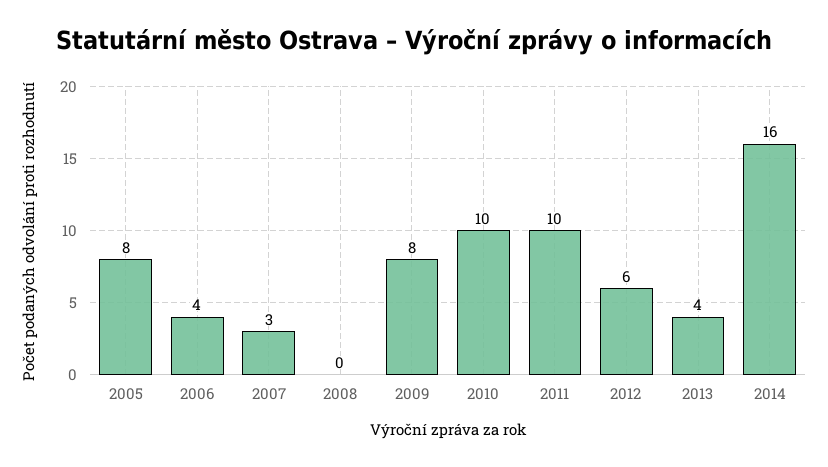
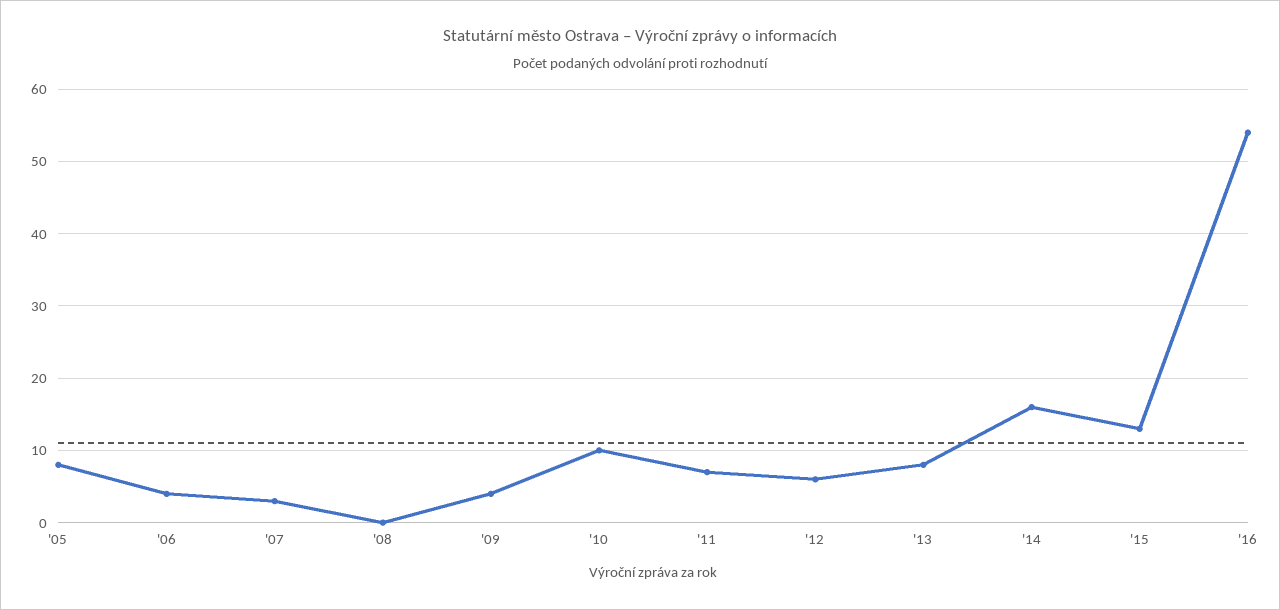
2009: 8 -> 4
2011: 10 -> 7
2013: 4 -> 8
'15: none -> 13
'16: none -> 54

